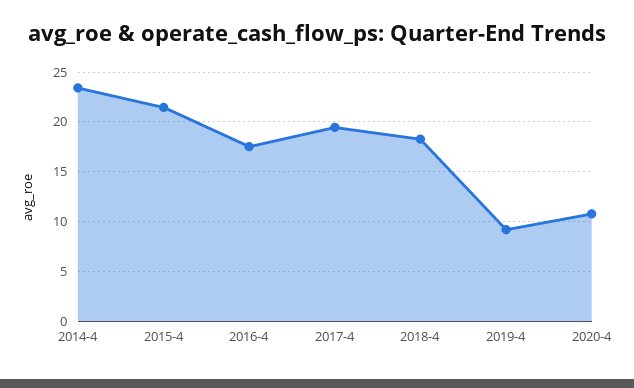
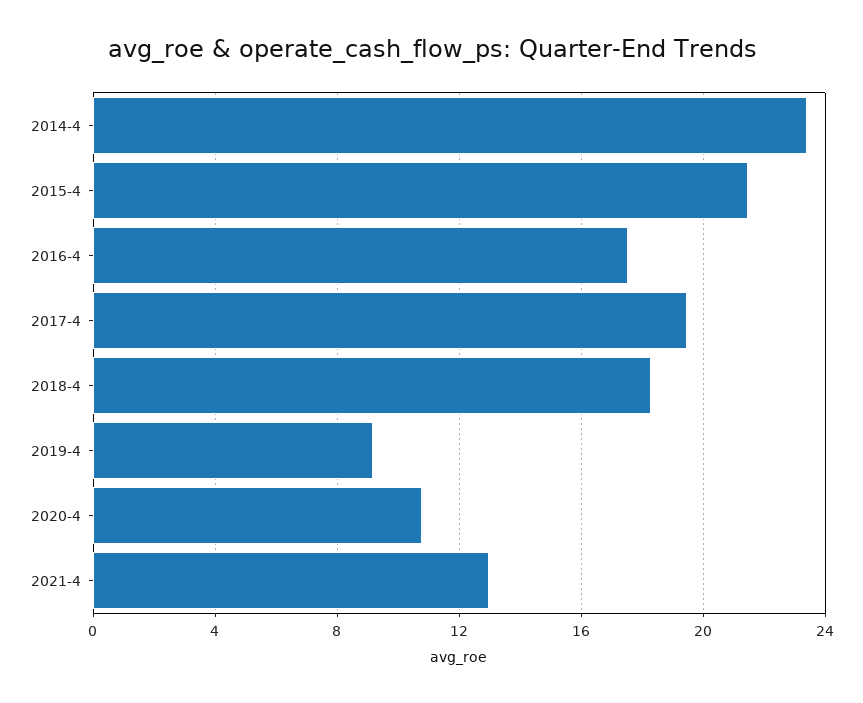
2021-4: none -> 13

